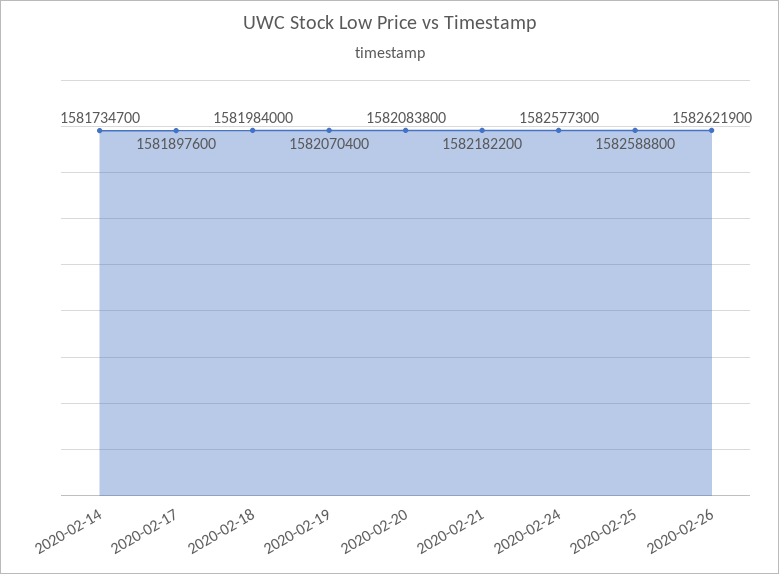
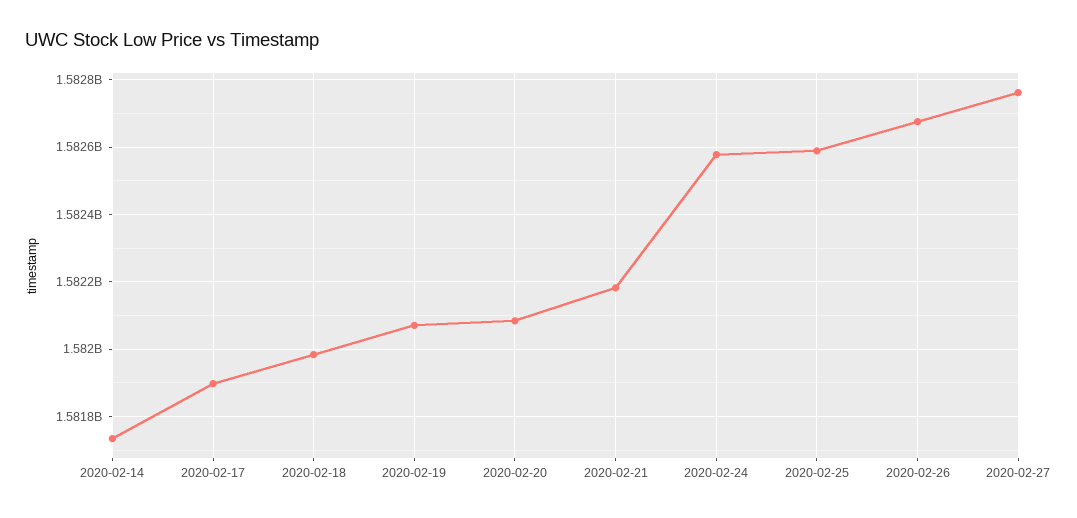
2020-02-26: 1582621900 -> 1582680000
2020-02-27: none -> 1582760000

